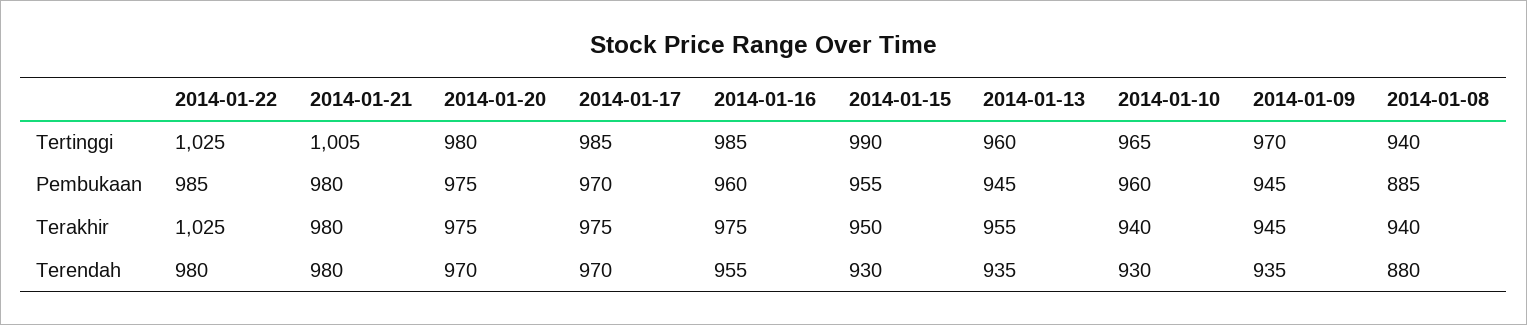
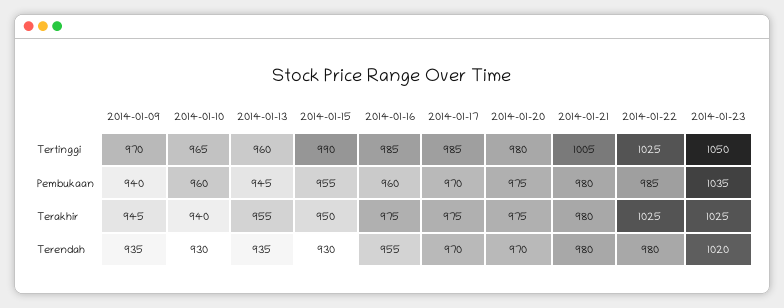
2014-01-08, Tertinggi: 940 -> none
2014-01-09, Pembukaan: 945 -> 940
2014-01-08, Pembukaan: 885 -> none
2014-01-08, Terakhir: 940 -> none
2014-01-08, Terendah: 880 -> none
2014-01-23, Tertinggi: none -> 1050
2014-01-23, Pembukaan: none -> 1035
2014-01-23, Terakhir: none -> 1025
2014-01-23, Terendah: none -> 1020

